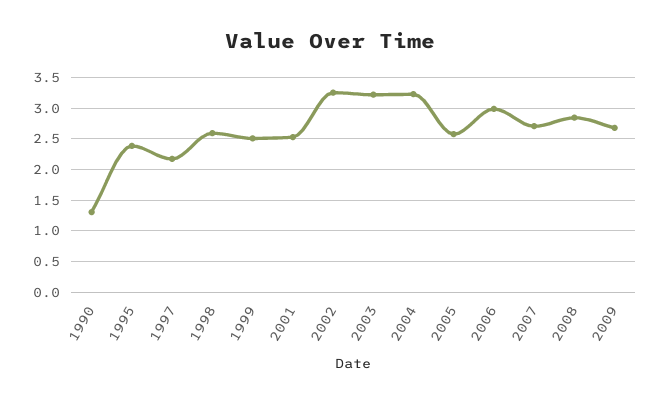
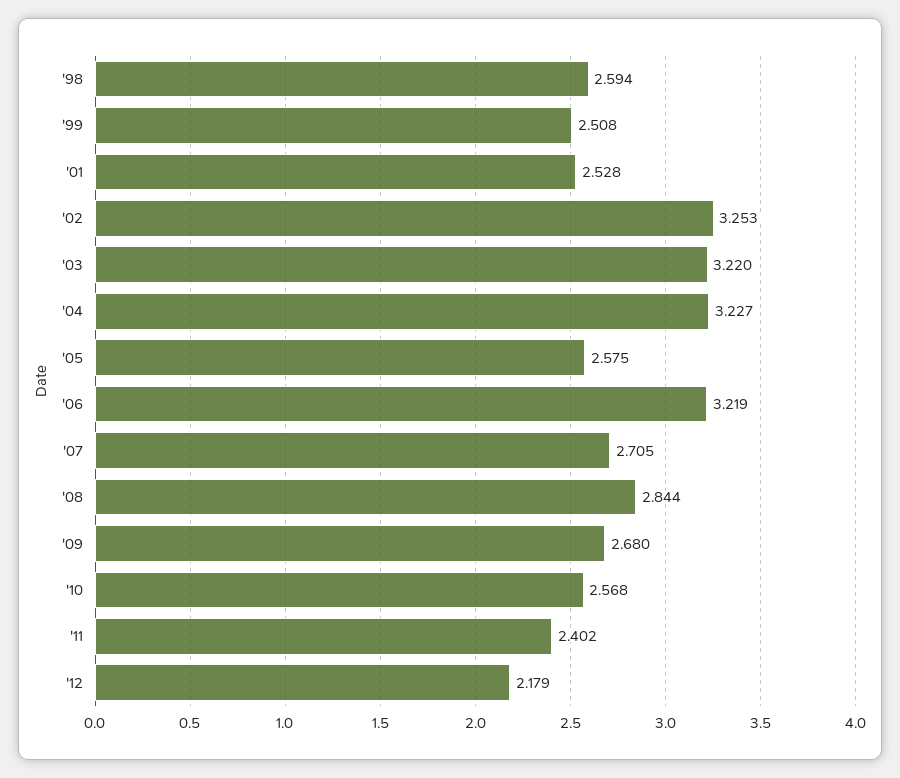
1990: 1.3 -> none
1995: 2.4 -> none
1997: 2.2 -> none
2006: 3 -> 3.219
'10: none -> 2.568
'11: none -> 2.402
'12: none -> 2.179

